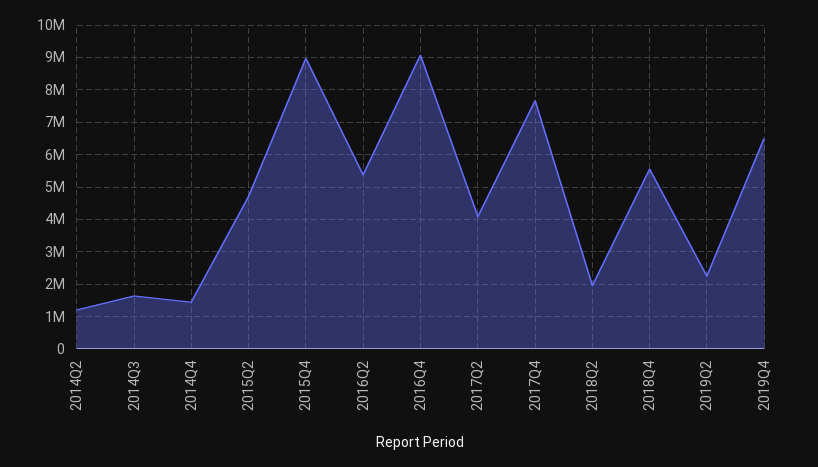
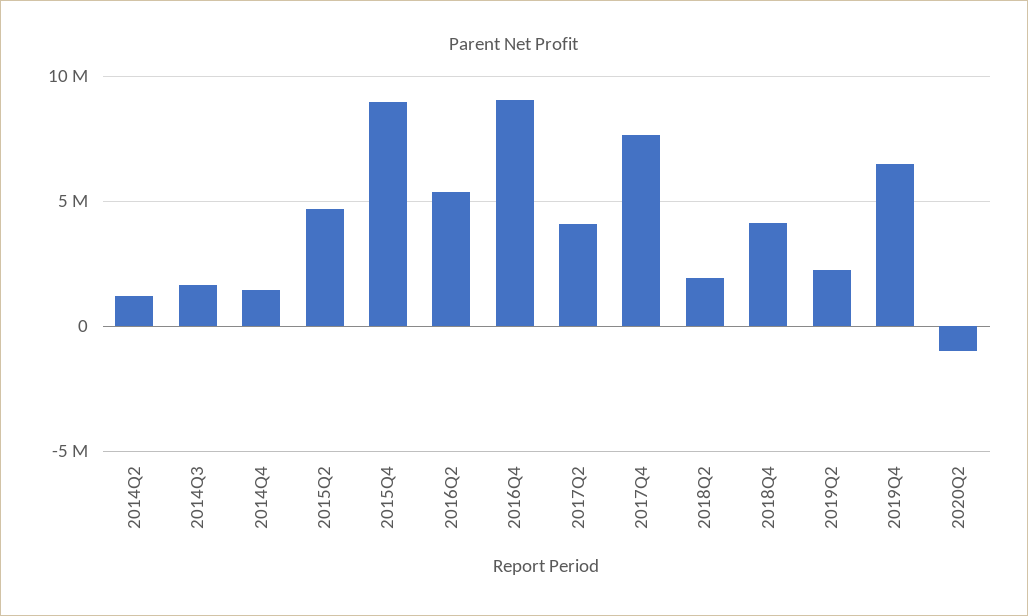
2018Q4: 5600000 -> 4000000
2020Q2: none -> -1000000

